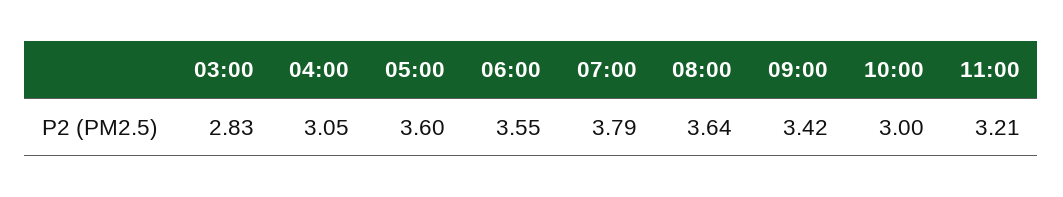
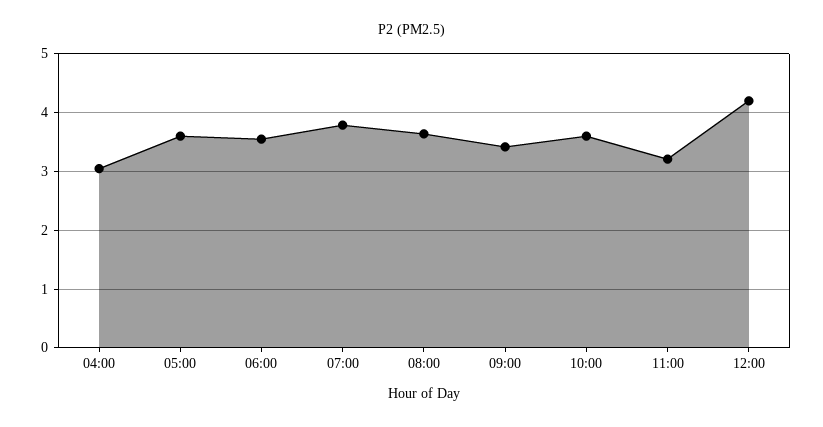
03:00: 2.83 -> none
10:00: 3 -> 3.6
12:00: none -> 4.2

